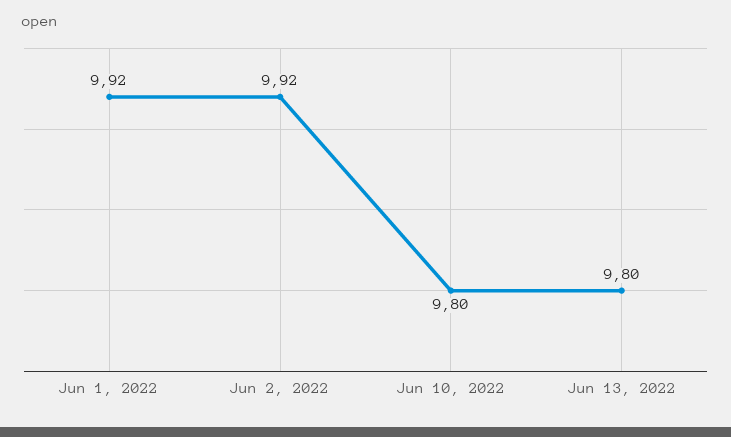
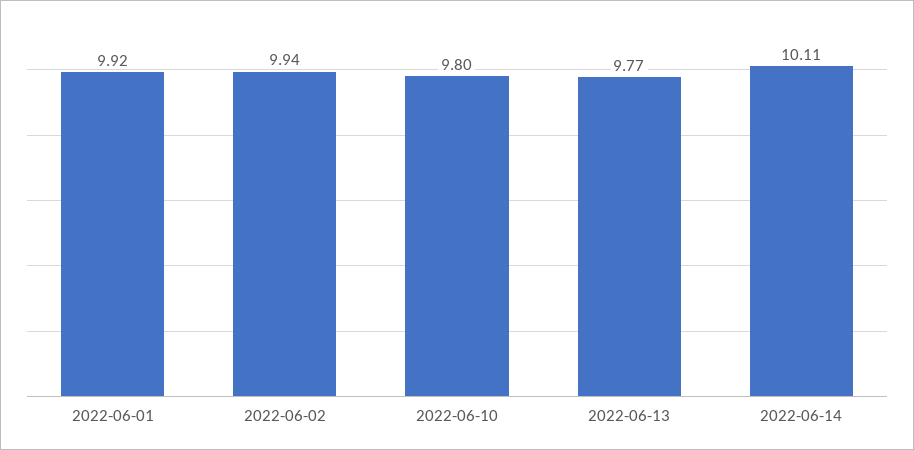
Jun 2, 2022: 9.92 -> 9.94
Jun 13, 2022: 9.8 -> 9.77
2022-06-14: none -> 10.11

